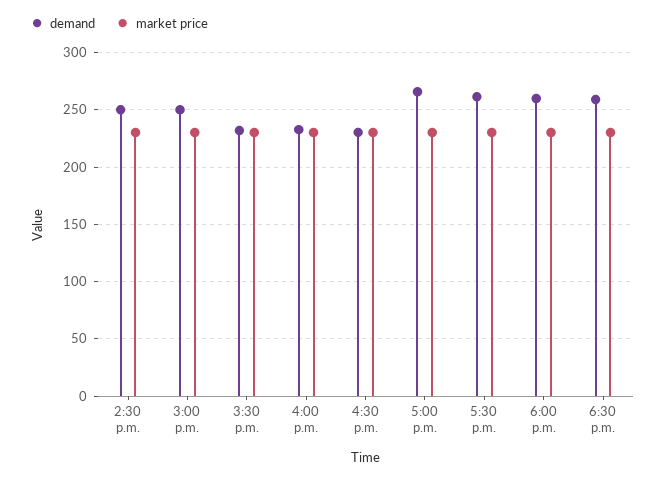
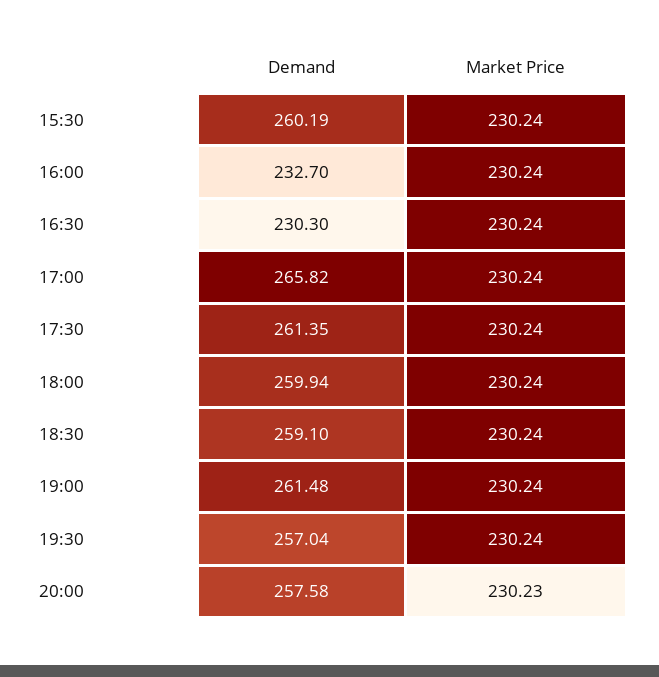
demand, 2:30 p.m.: 250 -> none
market price, 2:30 p.m.: 230 -> none
demand, 3:00 p.m.: 250 -> none
market price, 3:00 p.m.: 230 -> none
demand, 3:30 p.m.: 230 -> 260.19
demand, 19:00: none -> 261.48
market price, 19:00: none -> 230.24
demand, 19:30: none -> 257.04
market price, 19:30: none -> 230.24
demand, 20:00: none -> 257.58
market price, 20:00: none -> 230.23

